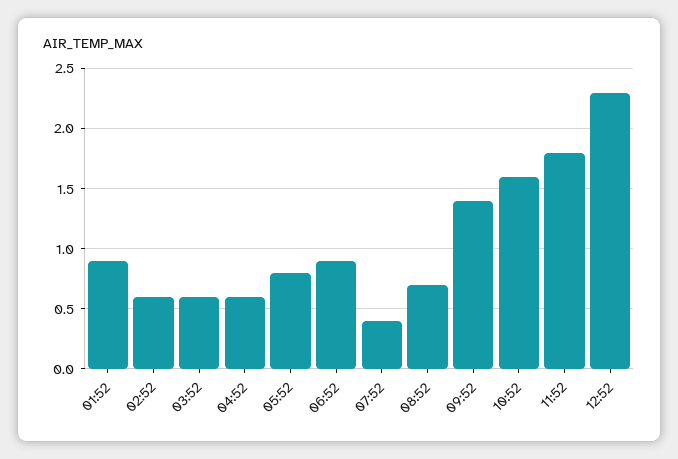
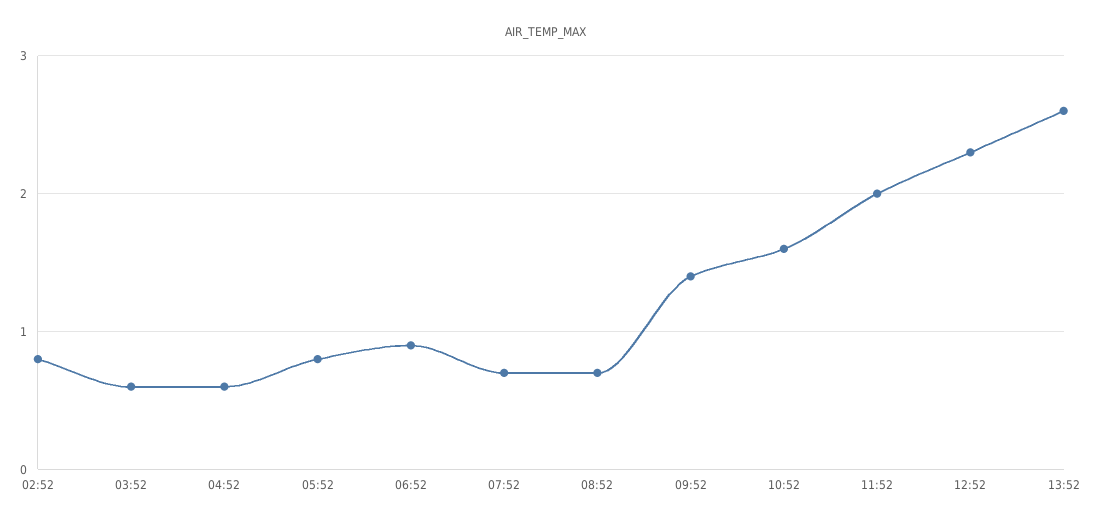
01:52: 0.9 -> none
02:52: 0.6 -> 0.8
07:52: 0.4 -> 0.7
11:52: 1.8 -> 2
13:52: none -> 2.6

